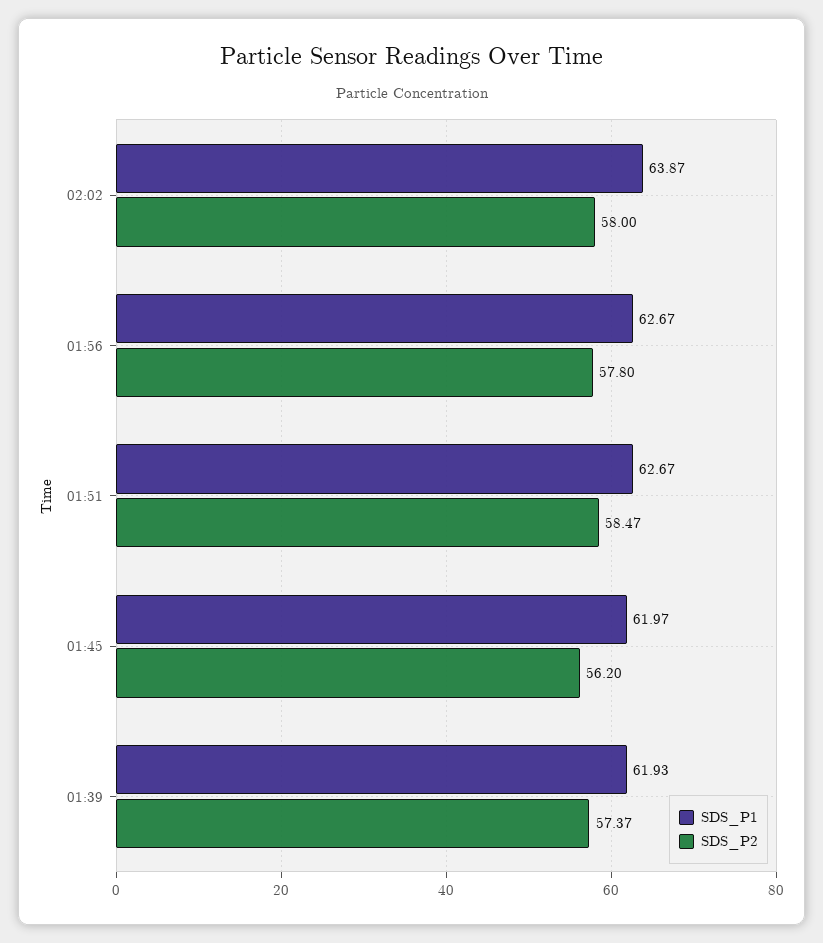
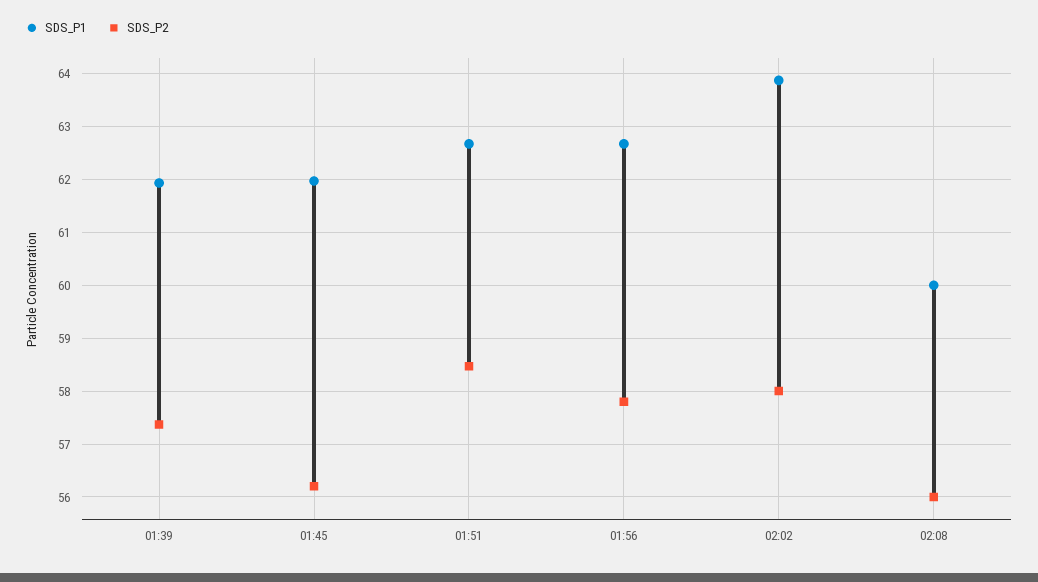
SDS_P1, 02:08: none -> 60
SDS_P2, 02:08: none -> 56

